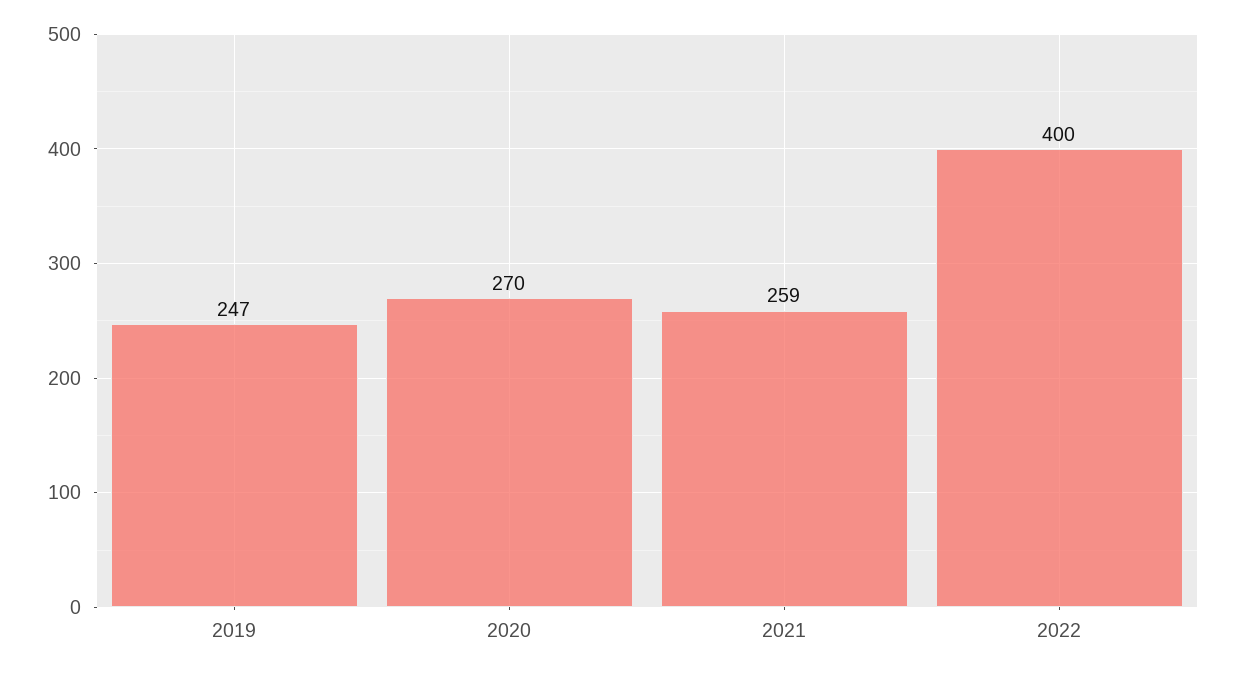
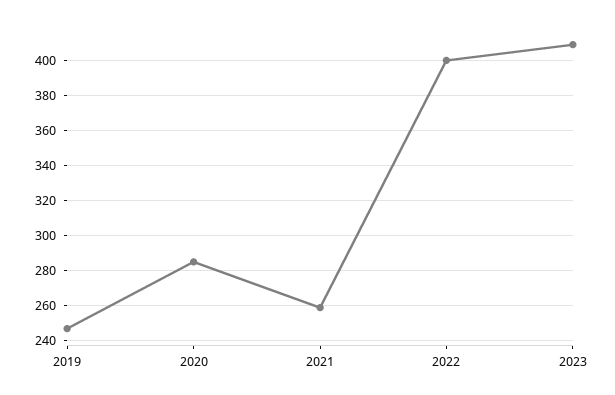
2020: 270 -> 285
2023: none -> 410

